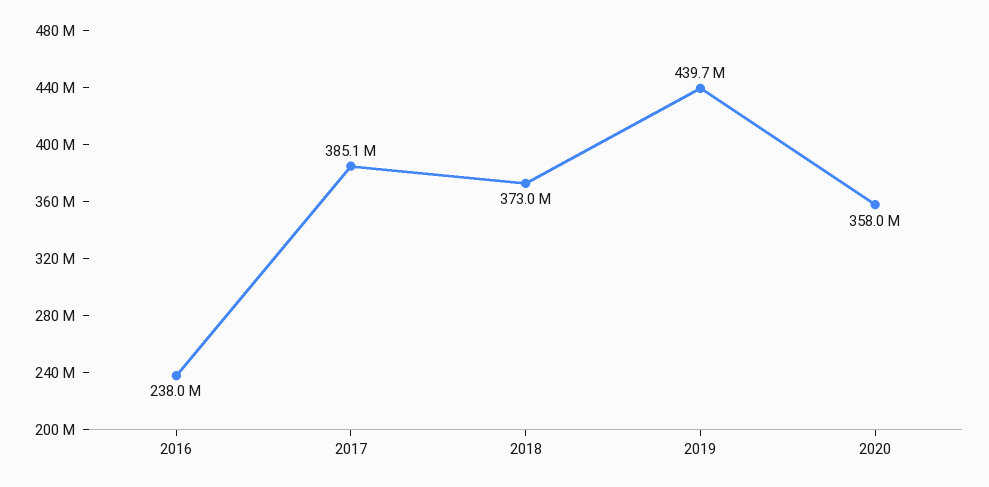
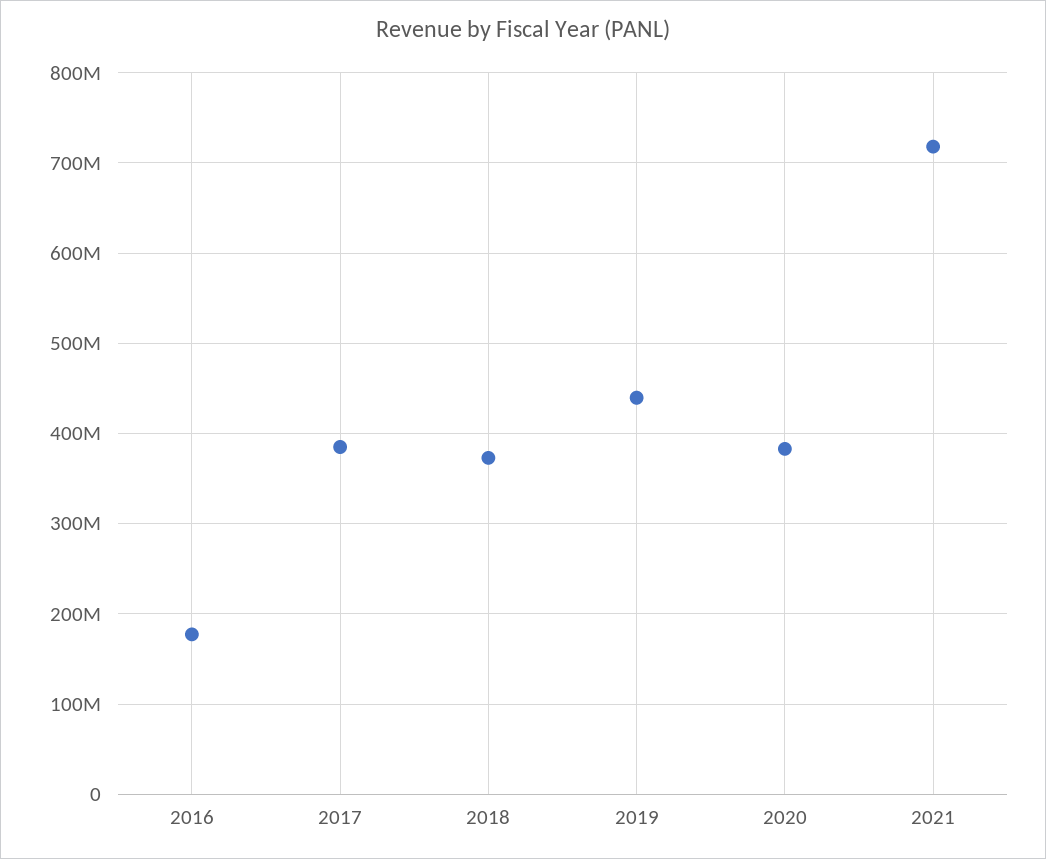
2016: 238000000 -> 180000000
2020: 358000000 -> 380000000
2021: none -> 720000000

